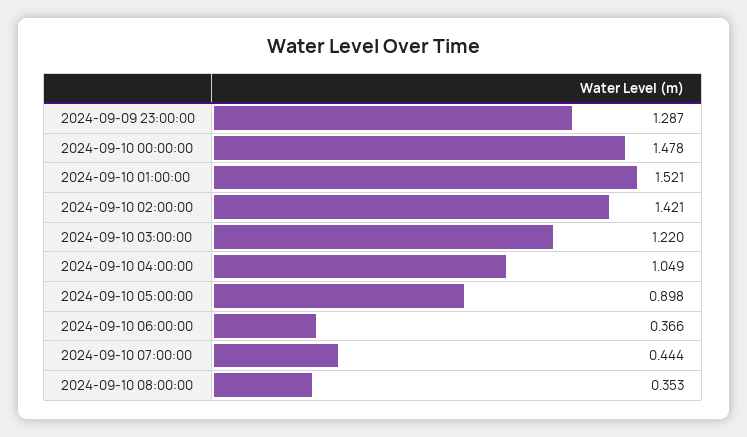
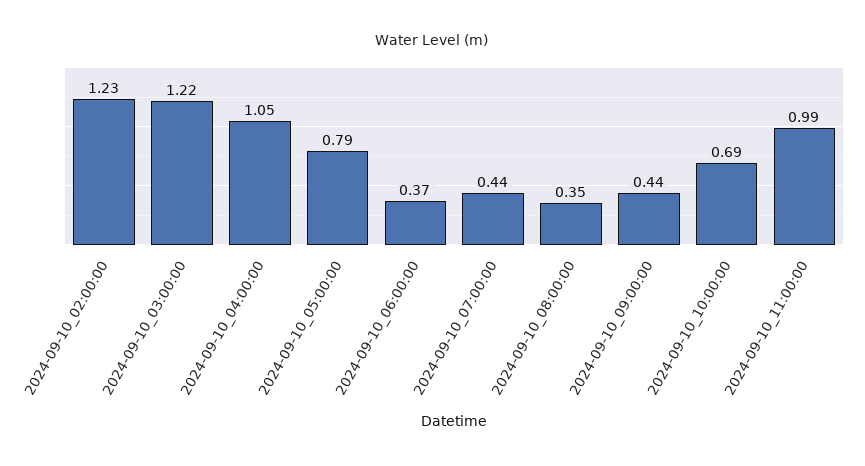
2024-09-09 23:00:00: 1.287 -> none
2024-09-10 00:00:00: 1.478 -> none
2024-09-10 01:00:00: 1.521 -> none
2024-09-10 02:00:00: 1.421 -> 1.23
2024-09-10 05:00:00: 0.898 -> 0.79
2024-09-10_09:00:00: none -> 0.44
2024-09-10_10:00:00: none -> 0.69
2024-09-10_11:00:00: none -> 0.99

